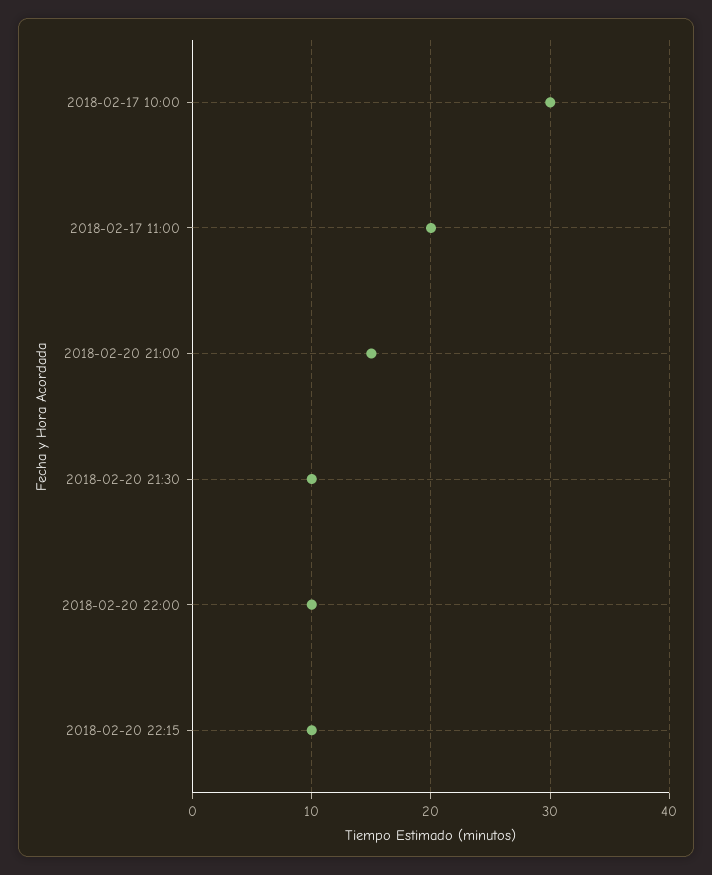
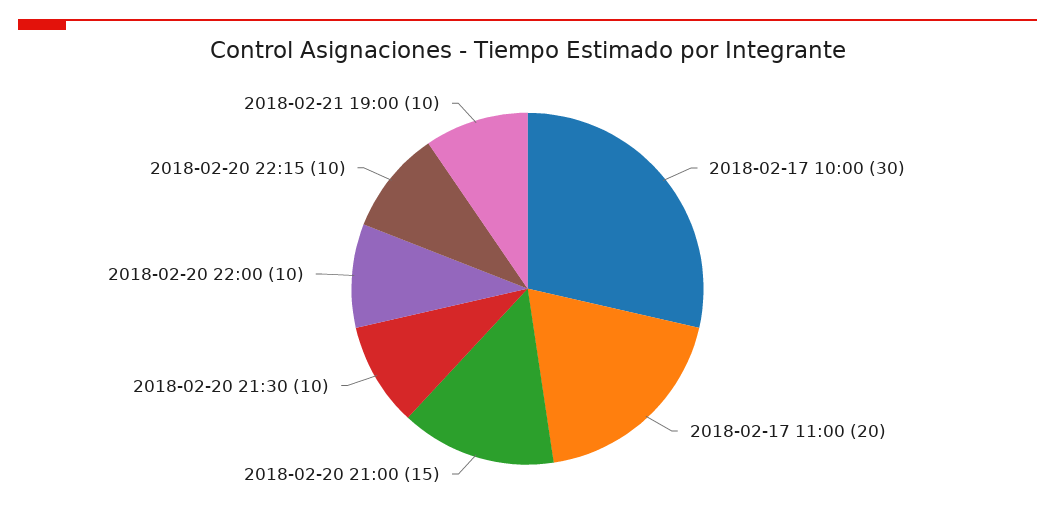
2018-02-21 19:00: none -> 10

